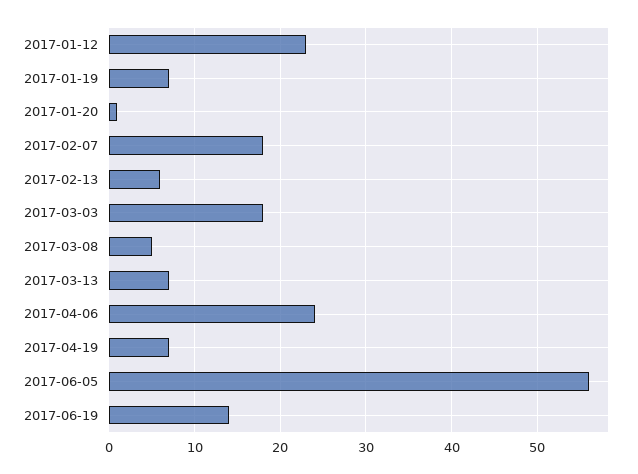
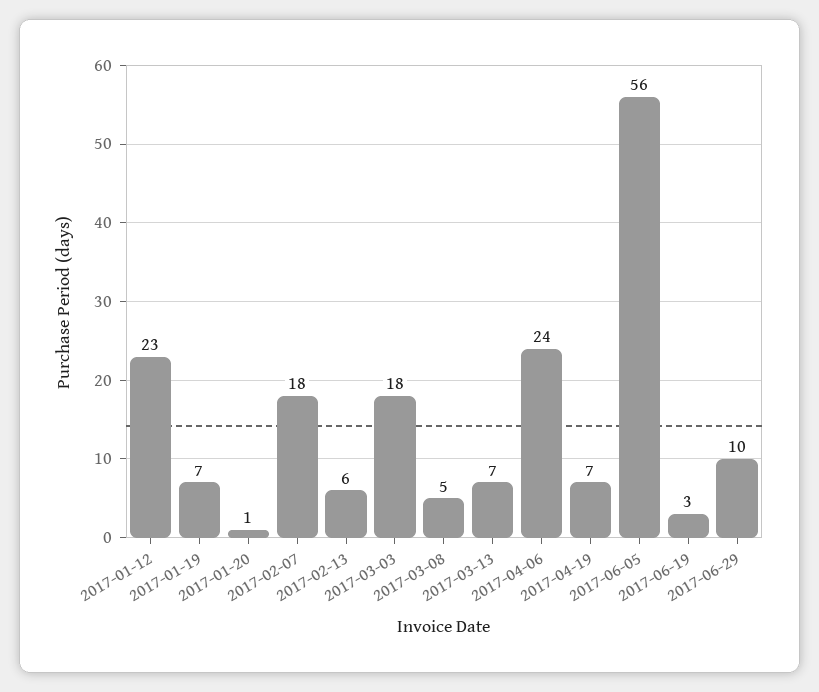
2017-06-19: 14 -> 3
2017-06-29: none -> 10

